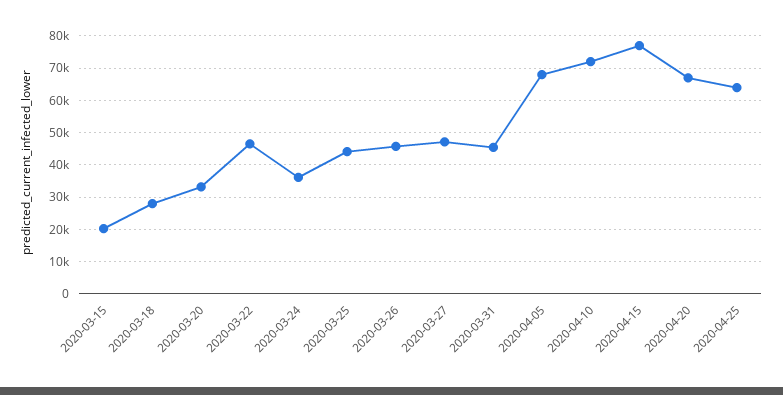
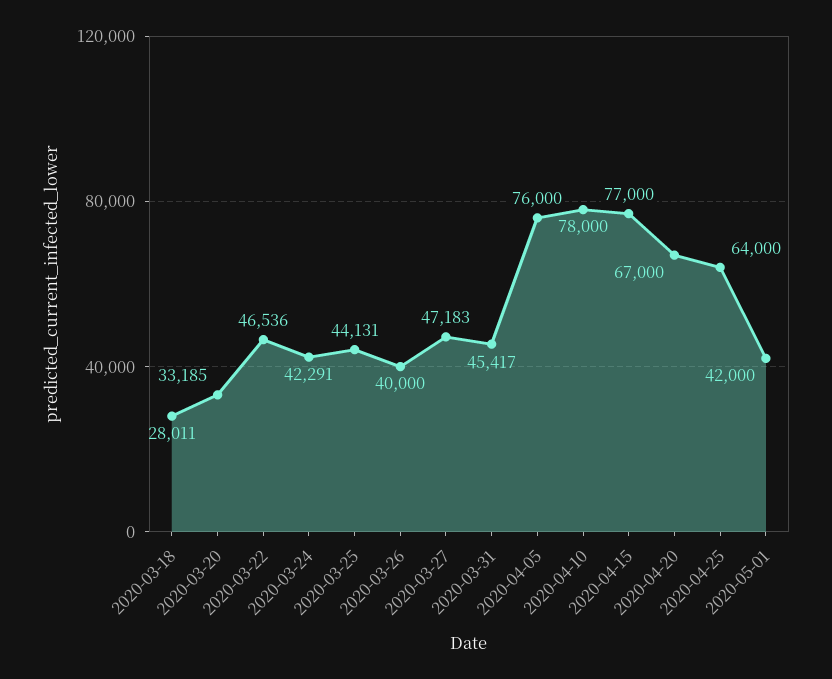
2020-03-15: 20000 -> none
2020-03-24: 36000 -> 42291
2020-03-26: 46000 -> 40000
2020-04-05: 68000 -> 76000
2020-04-10: 72000 -> 78000
2020-05-01: none -> 42000

